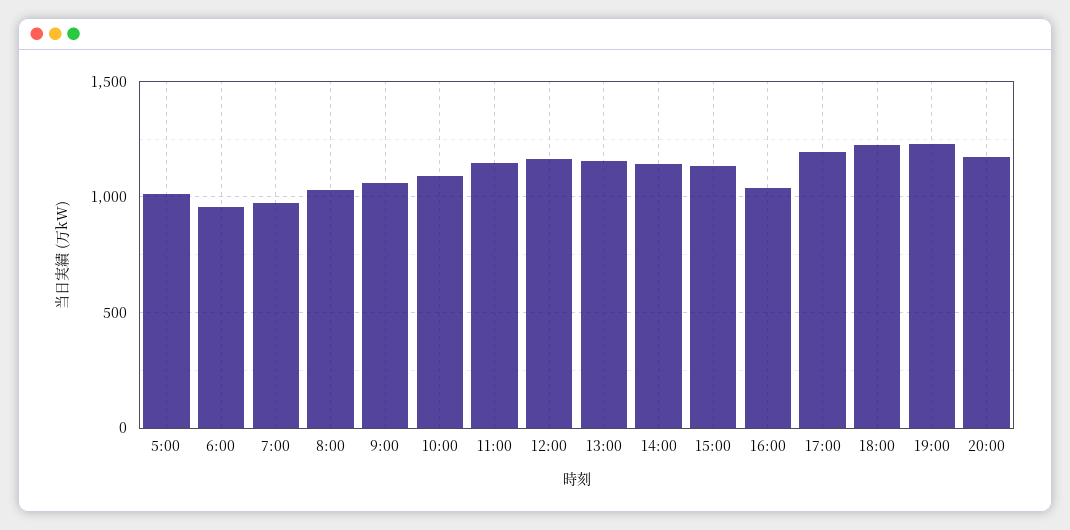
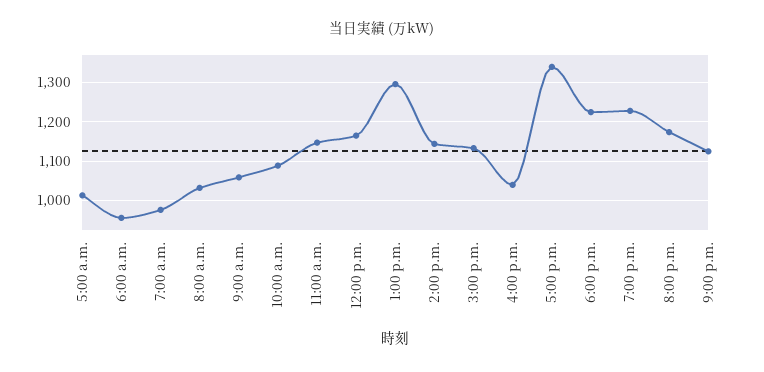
13:00: 1150 -> 1300
17:00: 1200 -> 1340
9:00 p.m.: none -> 1120

